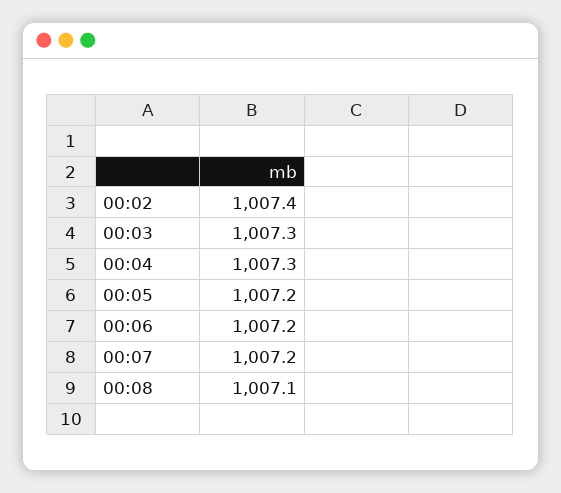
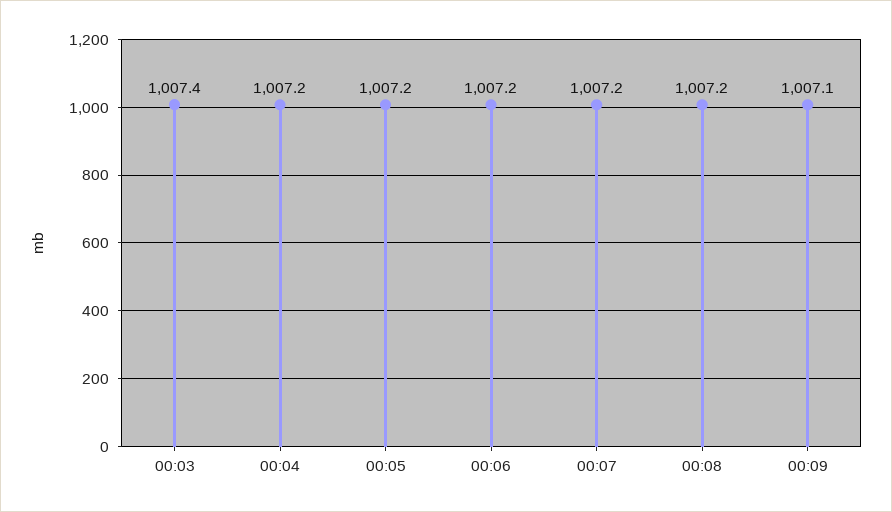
00:02: 1007.4 -> none
00:03: 1007.3 -> 1007.4
00:04: 1007.3 -> 1007.2
00:08: 1007.1 -> 1007.2
00:09: none -> 1007.1

